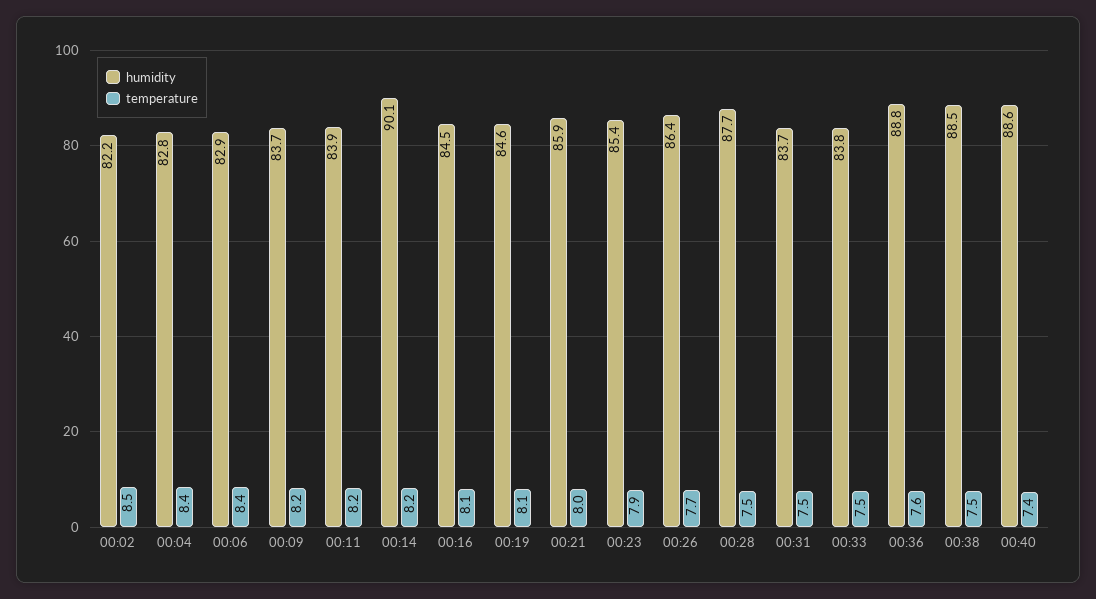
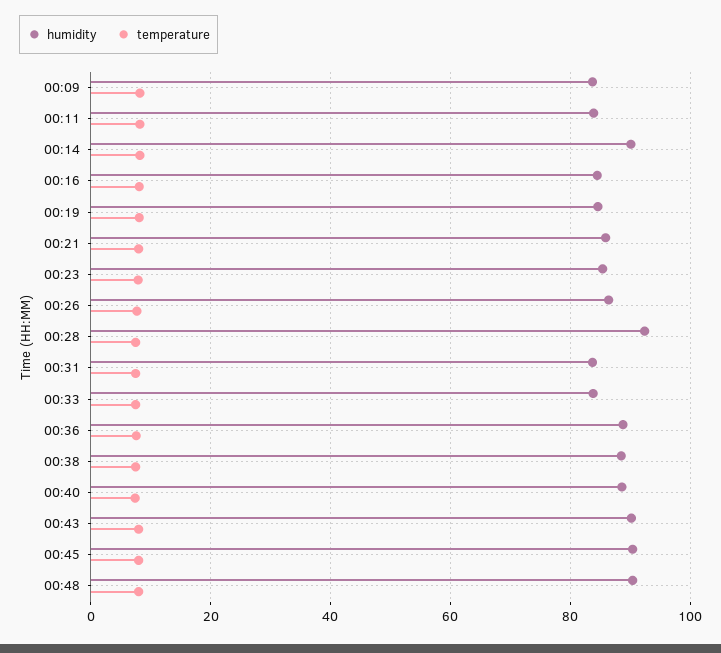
humidity, 00:02: 82.2 -> none
temperature, 00:02: 8.5 -> none
humidity, 00:04: 82.8 -> none
temperature, 00:04: 8.4 -> none
humidity, 00:06: 82.9 -> none
temperature, 00:06: 8.4 -> none
humidity, 00:28: 87.7 -> 92
humidity, 00:43: none -> 90
temperature, 00:43: none -> 8
humidity, 00:45: none -> 90
temperature, 00:45: none -> 8
humidity, 00:48: none -> 90
temperature, 00:48: none -> 8

